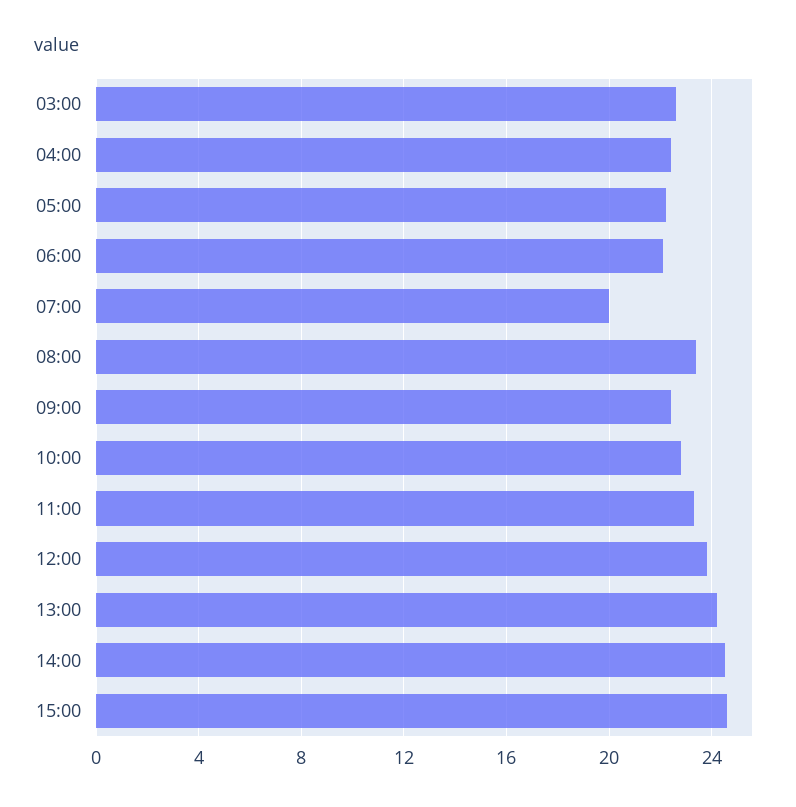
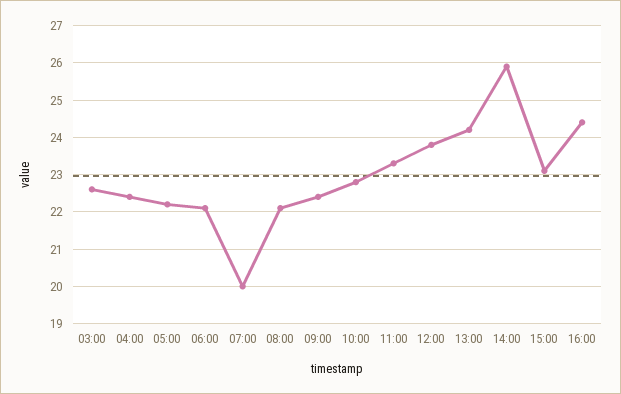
08:00: 23.5 -> 22
14:00: 24.5 -> 26
15:00: 24.5 -> 23
16:00: none -> 24.5

